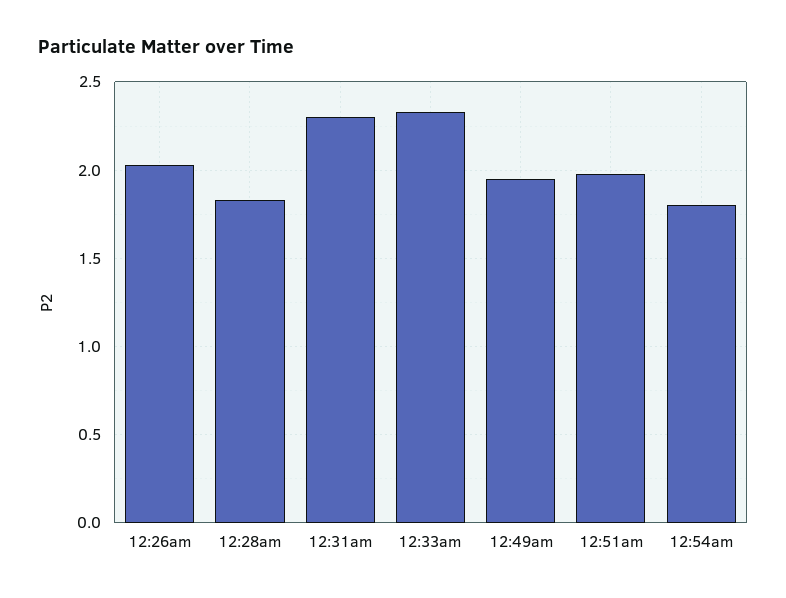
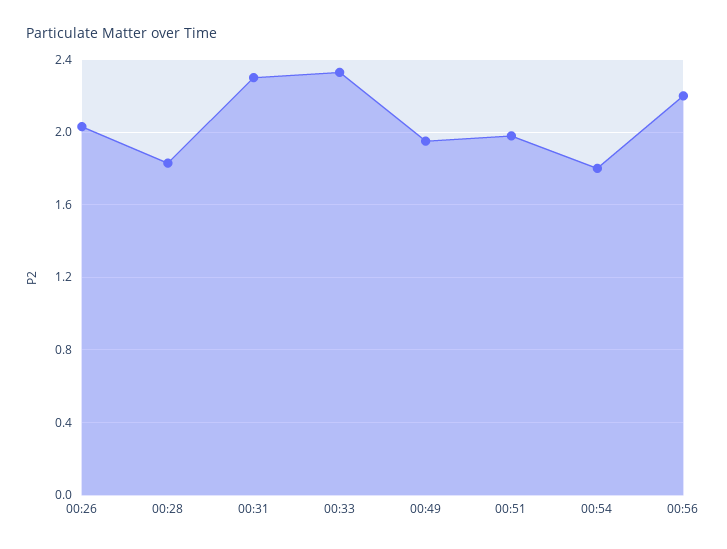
00:56: none -> 2.2

